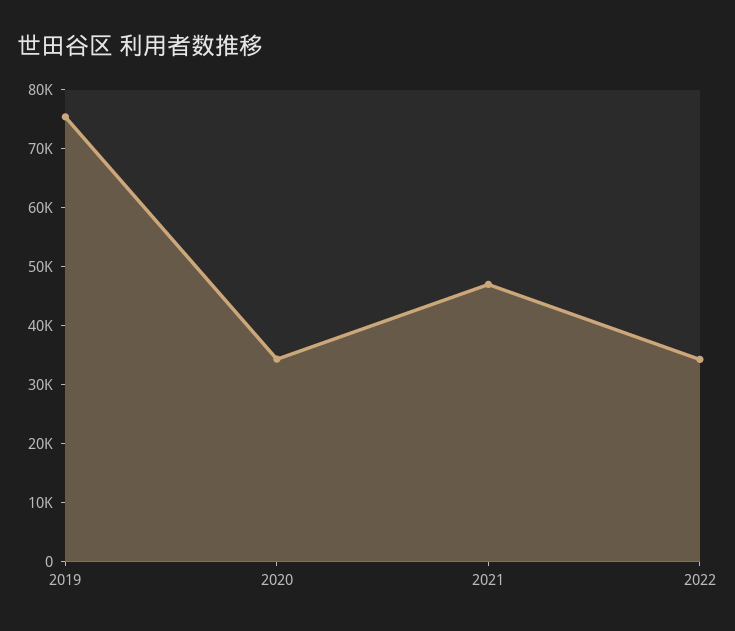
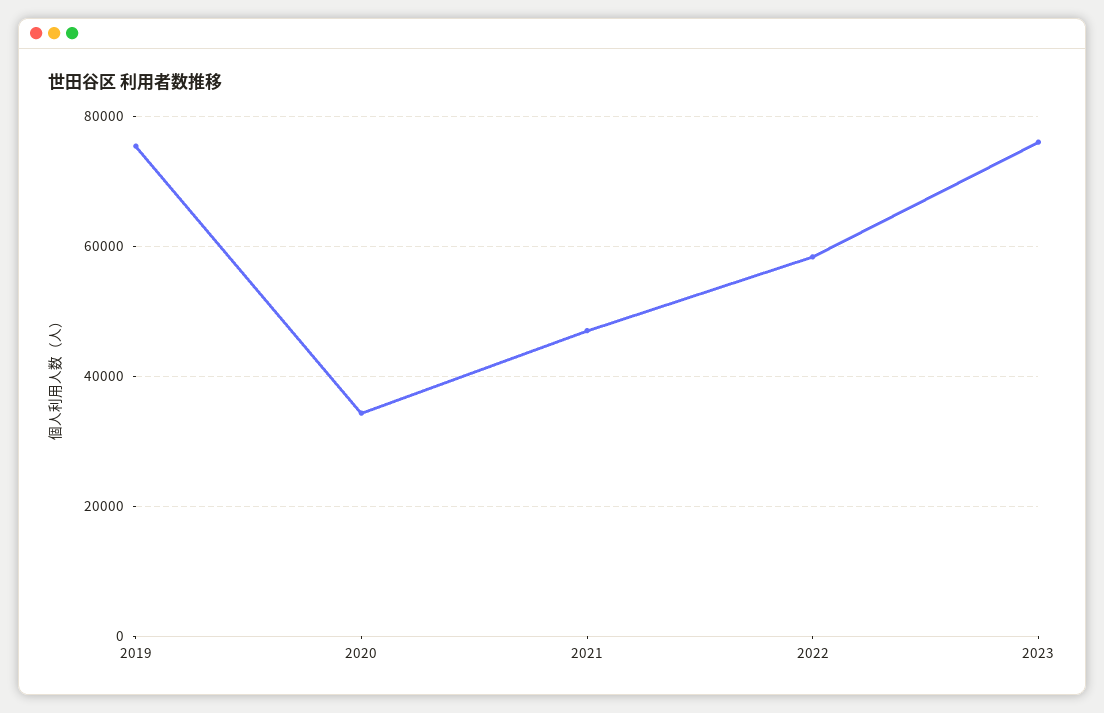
2022: 34000 -> 58000
2023: none -> 76000

